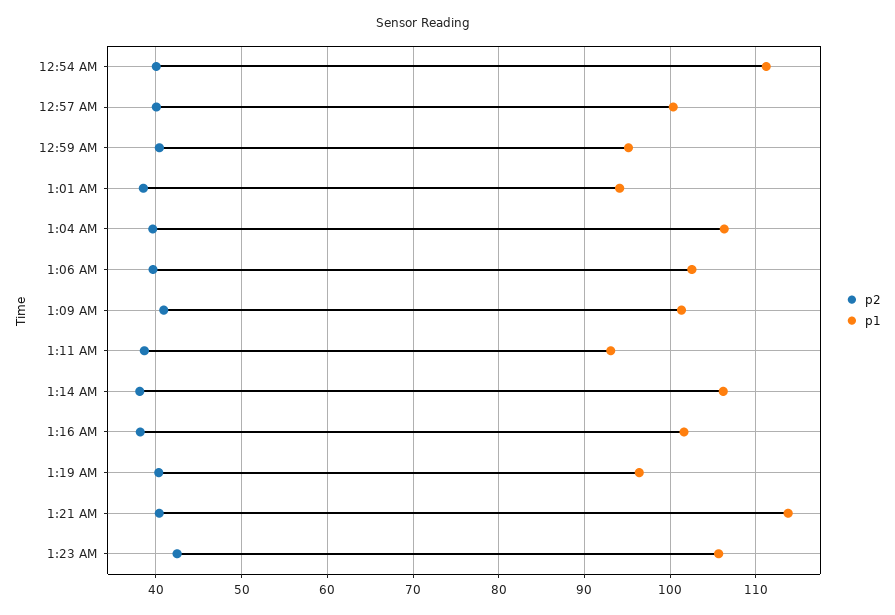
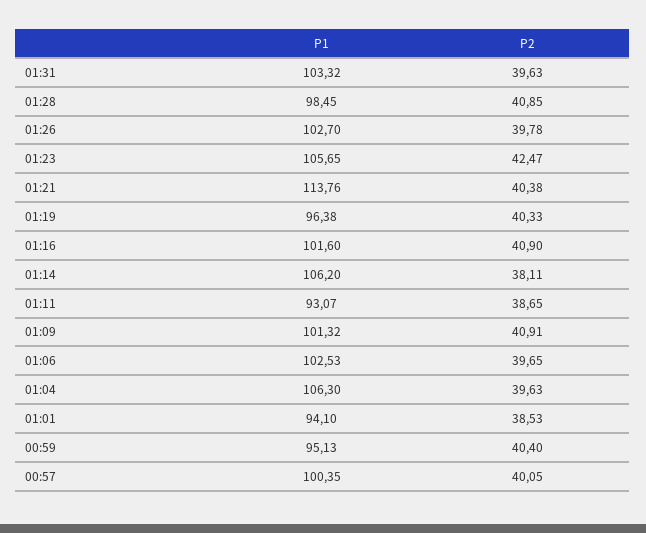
p2, 12:54 AM: 40 -> none
p1, 12:54 AM: 111 -> none
p2, 1:16 AM: 38 -> 40.9
p1, 01:31: none -> 103.32
p2, 01:31: none -> 39.63
p1, 01:28: none -> 98.45
p2, 01:28: none -> 40.85
p1, 01:26: none -> 102.7
p2, 01:26: none -> 39.78

